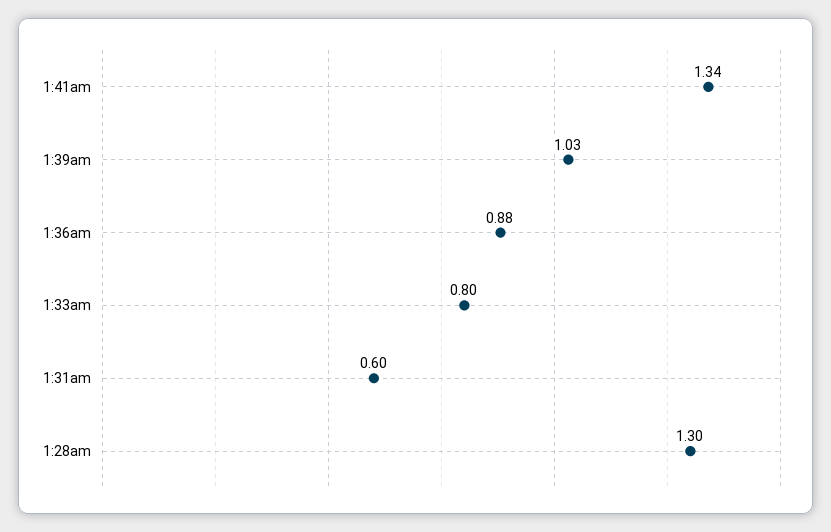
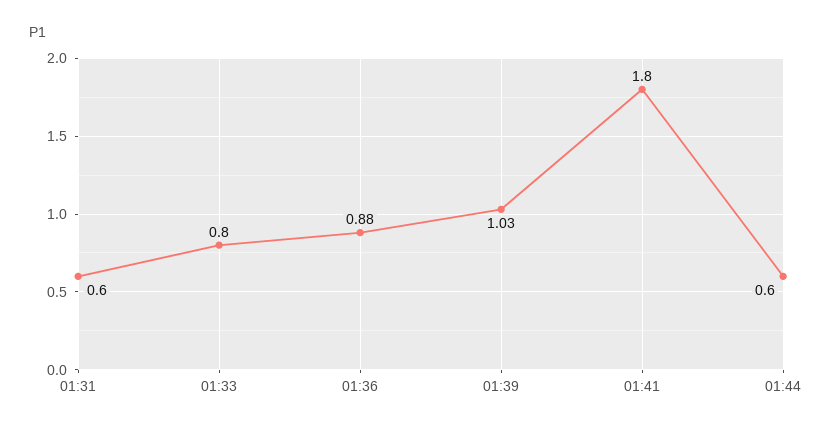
1:41am: 1.34 -> 1.8
1:28am: 1.3 -> none
01:44: none -> 0.6

